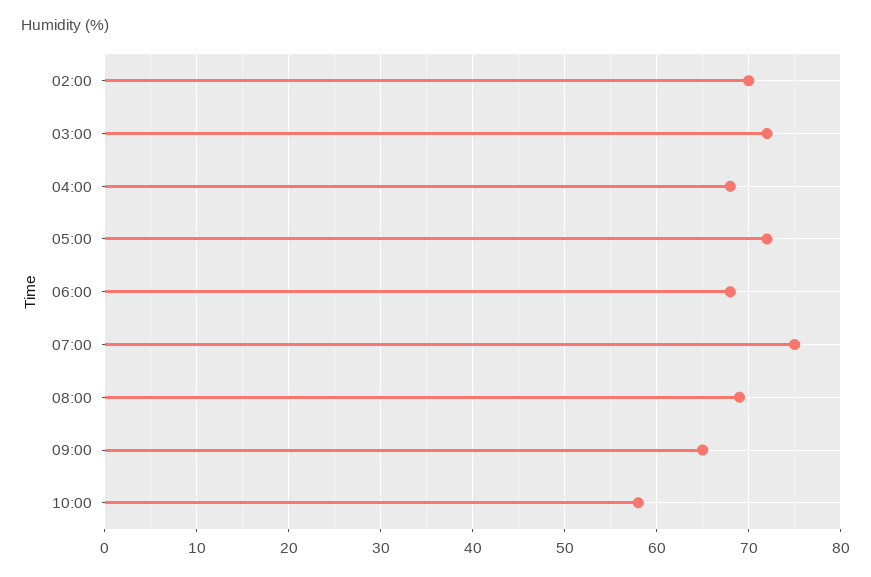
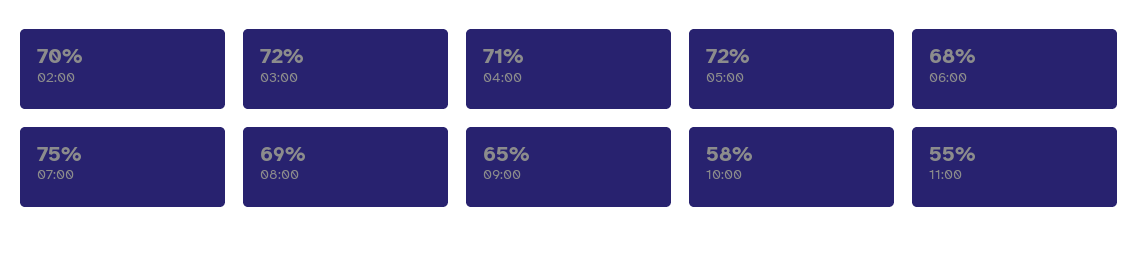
04:00: 68 -> 71
11:00: none -> 55

